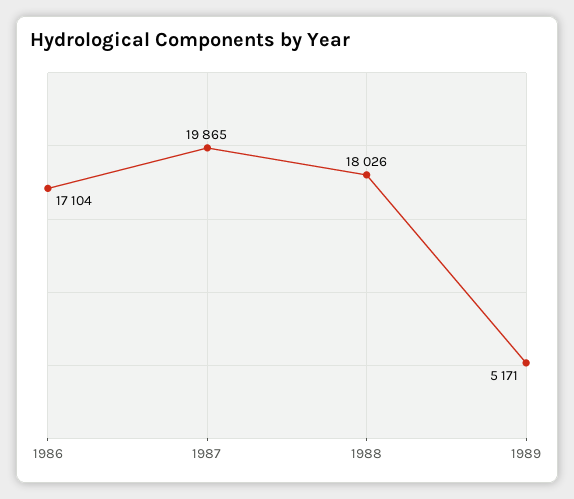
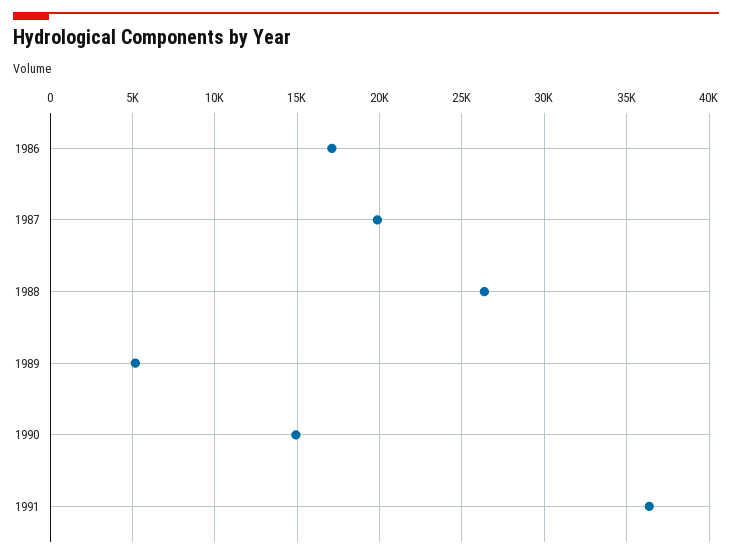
1988: 18026 -> 26500
1990: none -> 15000
1991: none -> 36500

